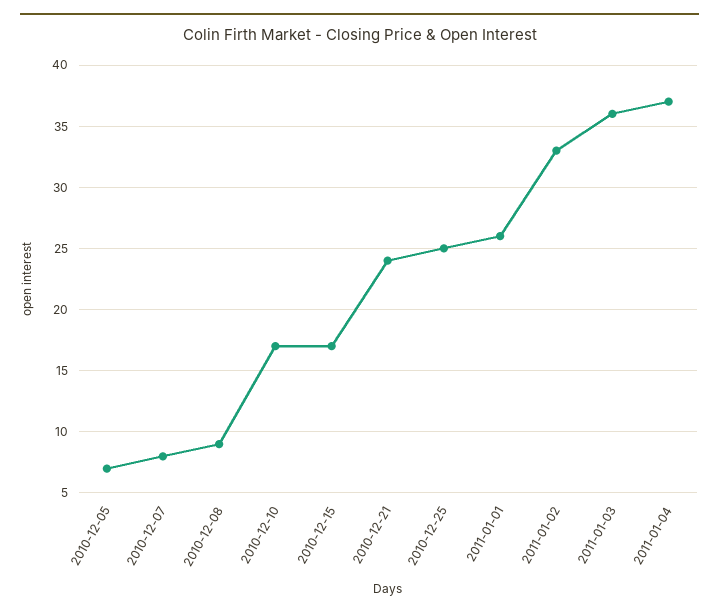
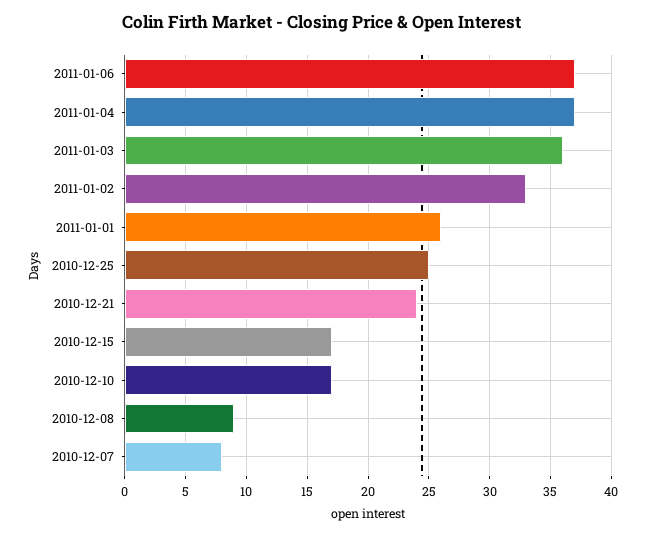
2010-12-05: 7 -> none
2011-01-06: none -> 37

